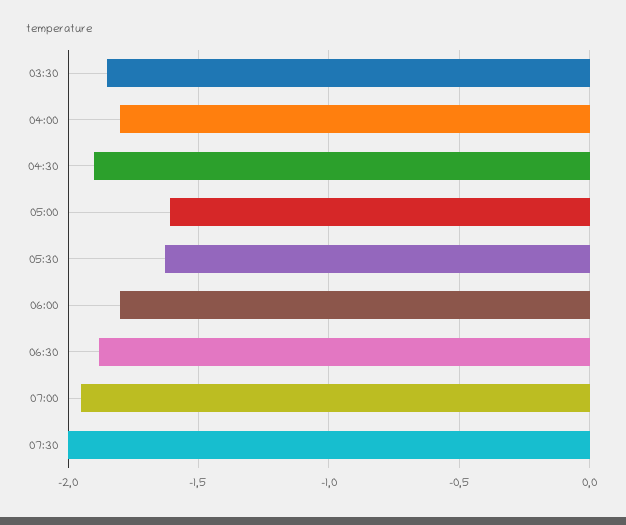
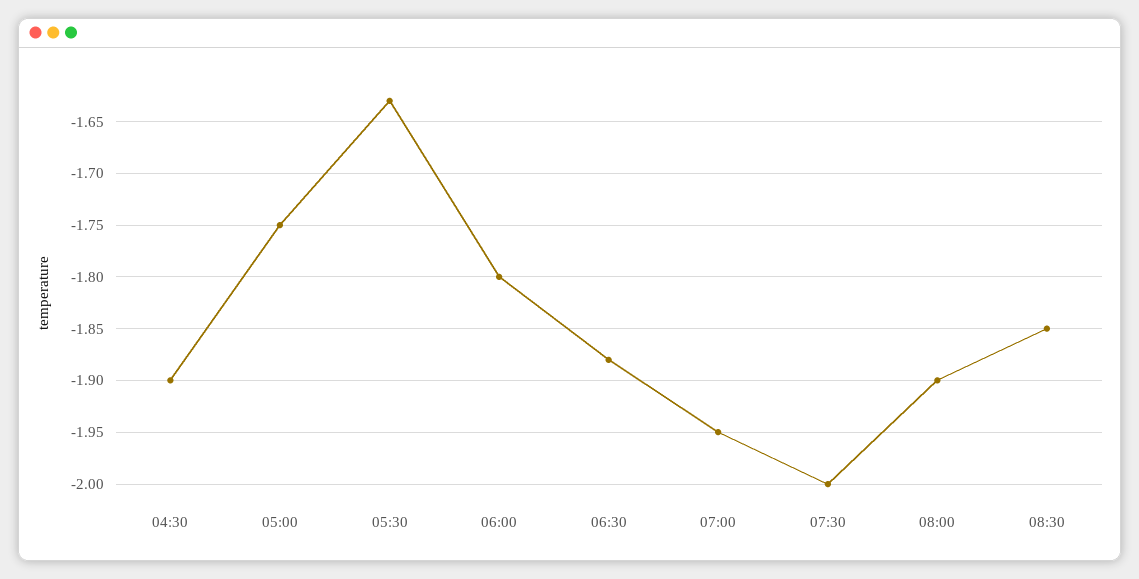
03:30: -1.85 -> none
04:00: -1.8 -> none
05:00: -1.6 -> -1.75
08:00: none -> -1.9
08:30: none -> -1.85

